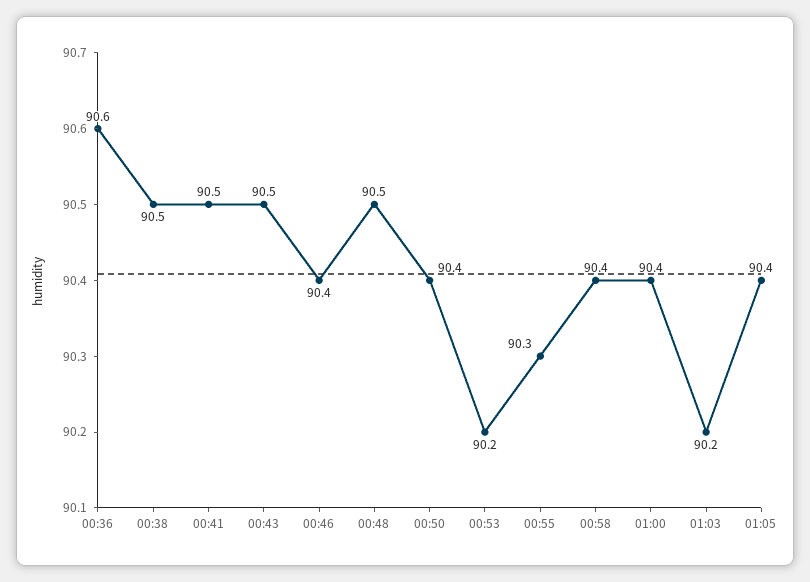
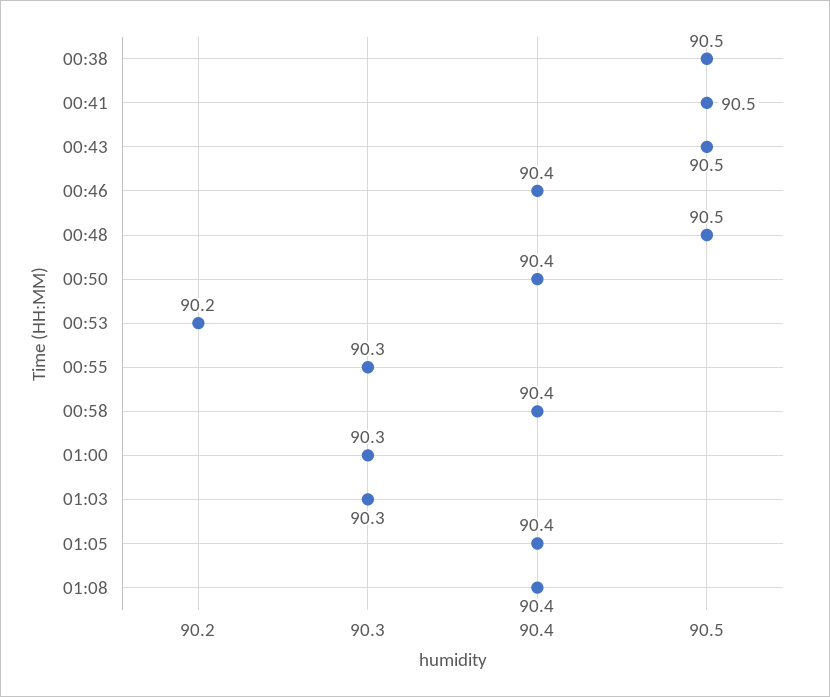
00:36: 90.6 -> none
01:00: 90.4 -> 90.3
01:03: 90.2 -> 90.3
01:08: none -> 90.4

